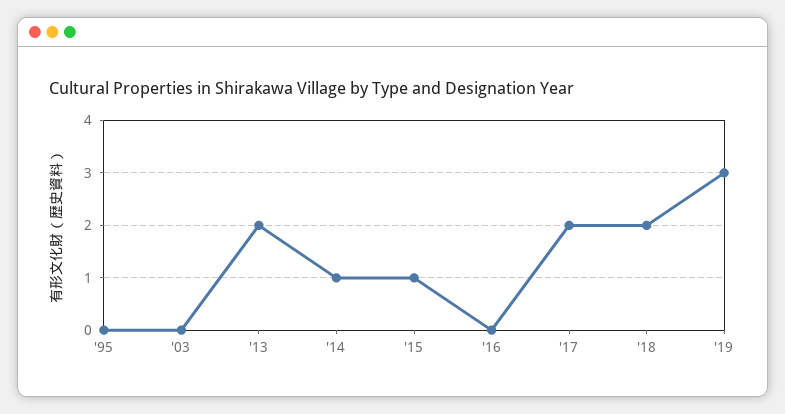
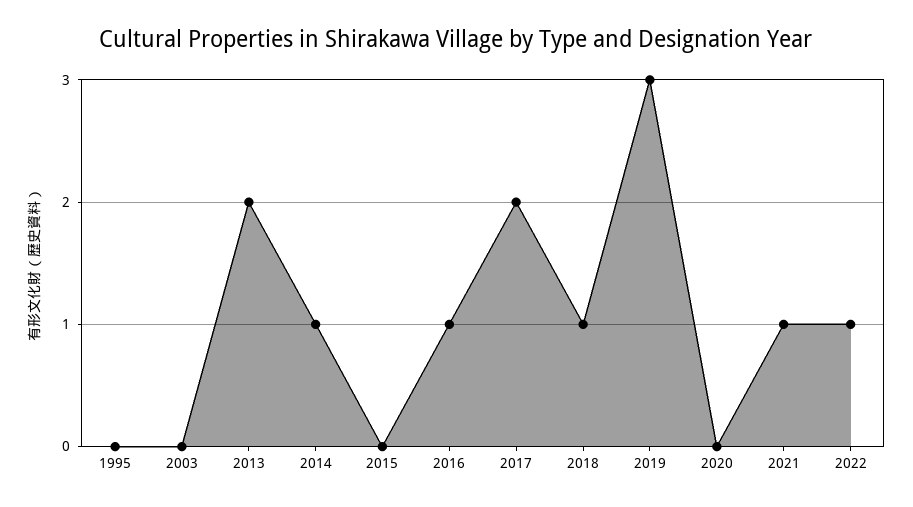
'15: 1 -> 0
'16: 0 -> 1
'18: 2 -> 1
2020: none -> 0
2021: none -> 1
2022: none -> 1

